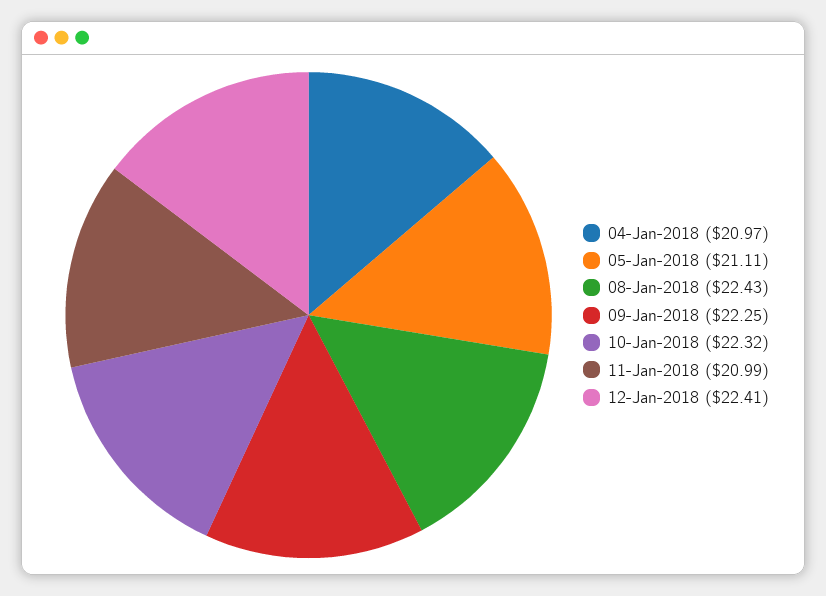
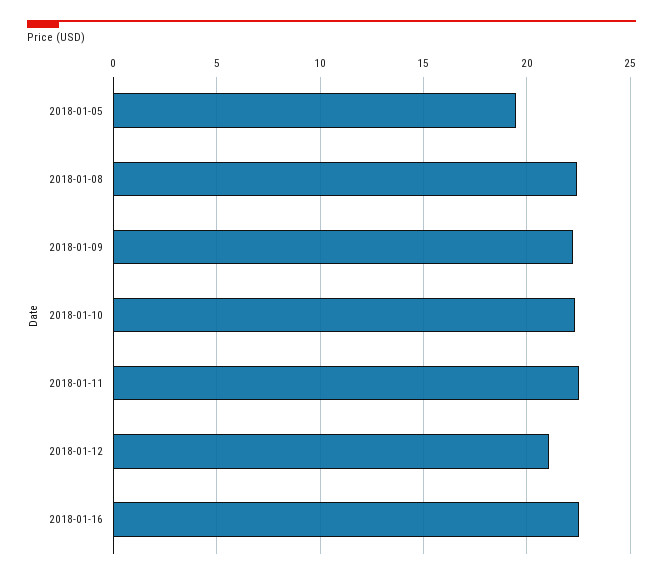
04-Jan-2018: 20.97 -> none
05-Jan-2018: 21.11 -> 19.5
11-Jan-2018: 20.99 -> 22.5
12-Jan-2018: 22.41 -> 21
2018-01-16: none -> 22.5

